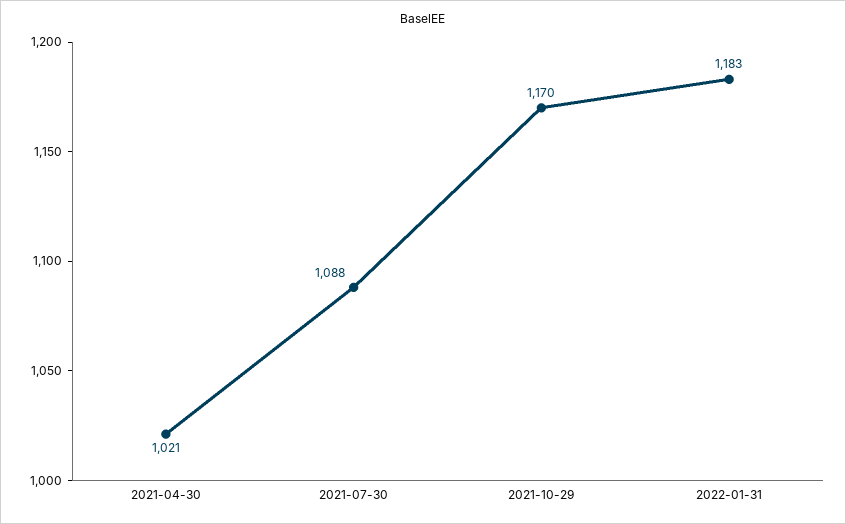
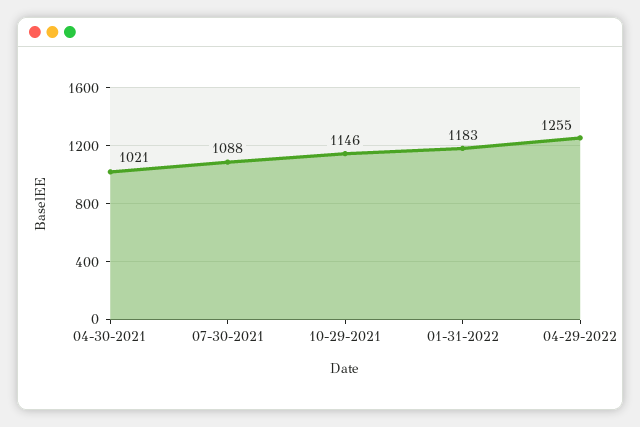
2021-10-29: 1170 -> 1146
04-29-2022: none -> 1255

